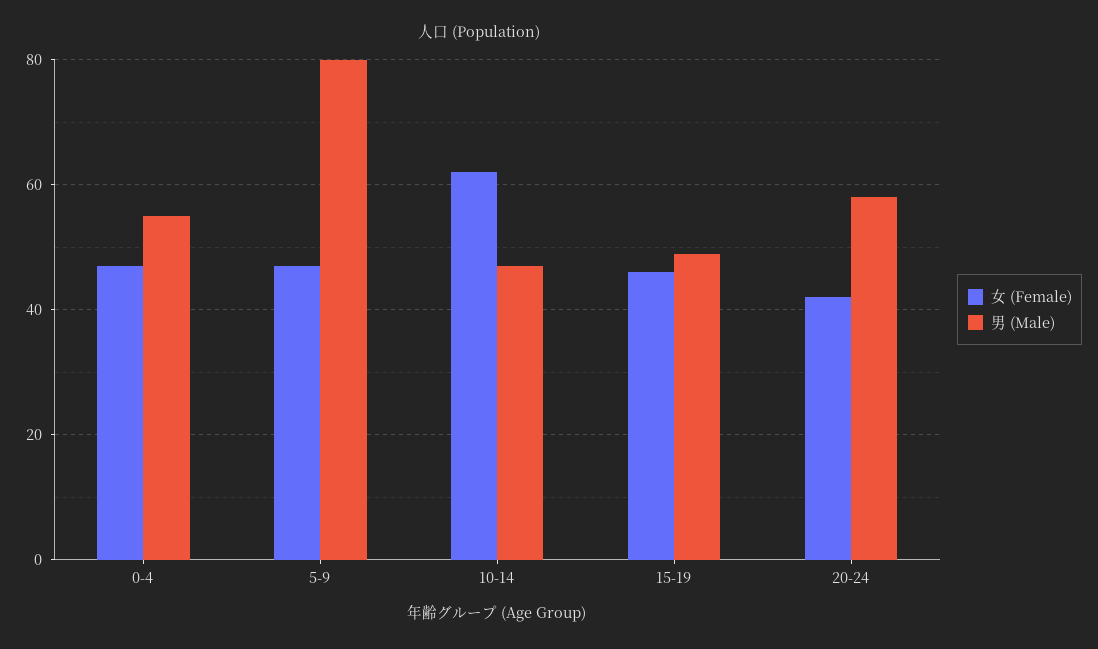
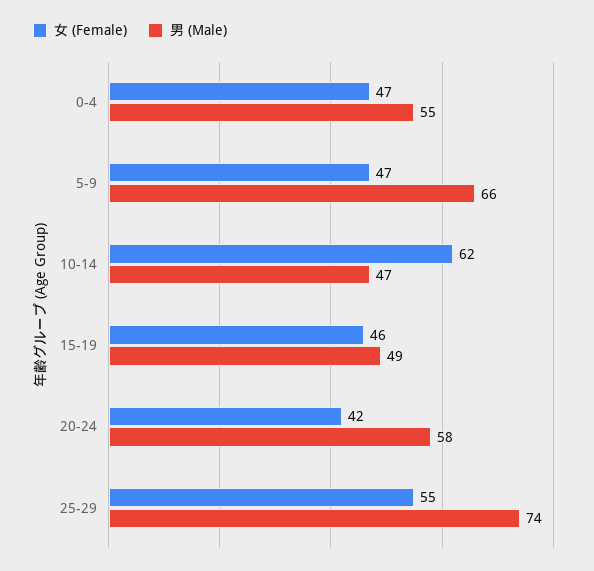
男 (Male), 5-9: 80 -> 66
女 (Female), 25-29: none -> 55
男 (Male), 25-29: none -> 74

